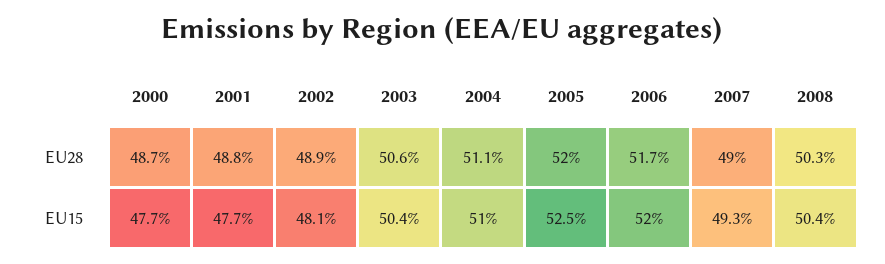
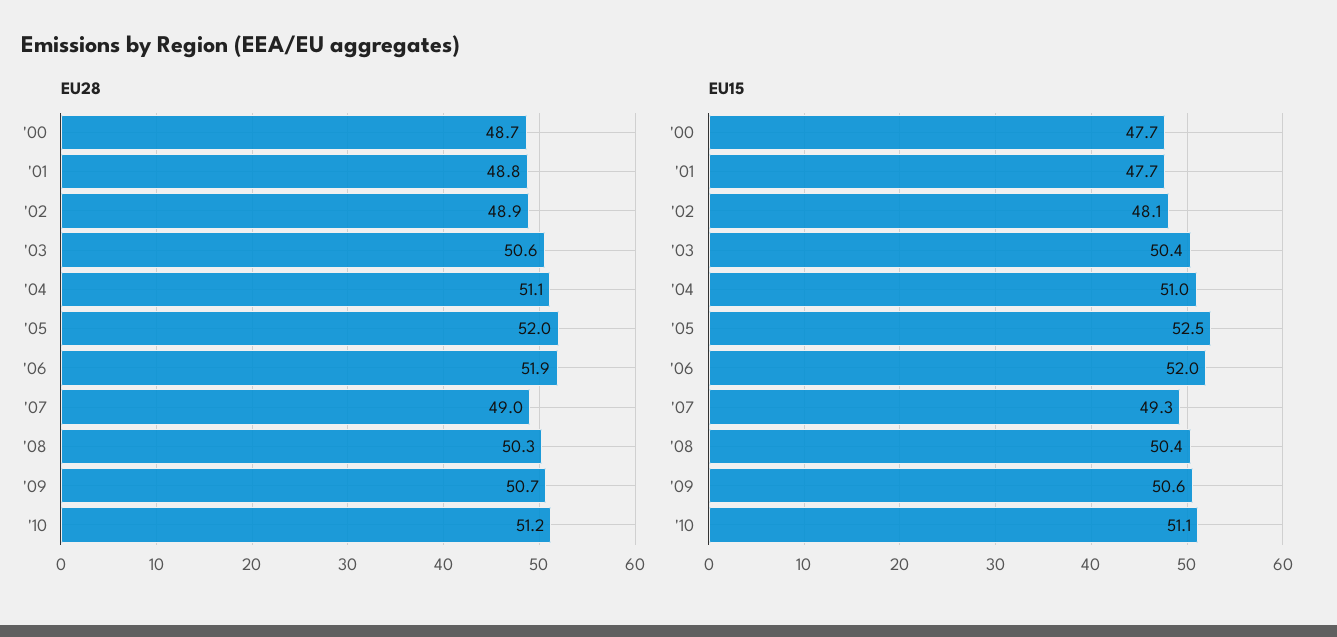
EU28, 2006: 51.7 -> 51.9
EU28, '09: none -> 50.7
EU28, '10: none -> 51.2
EU15, '09: none -> 50.6
EU15, '10: none -> 51.1

